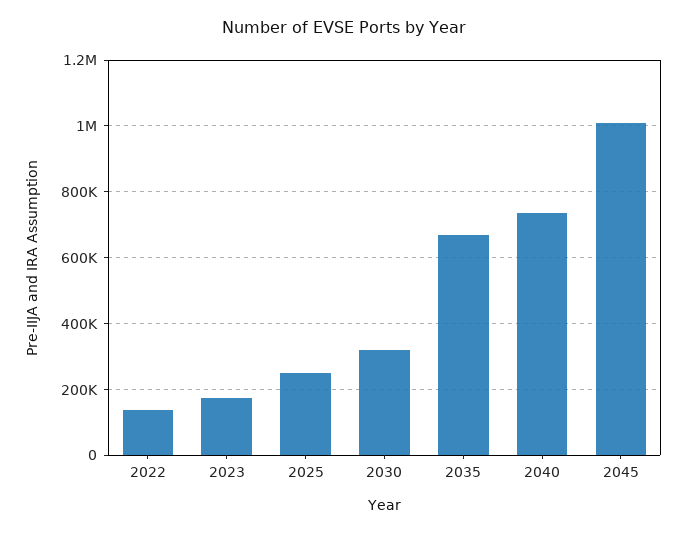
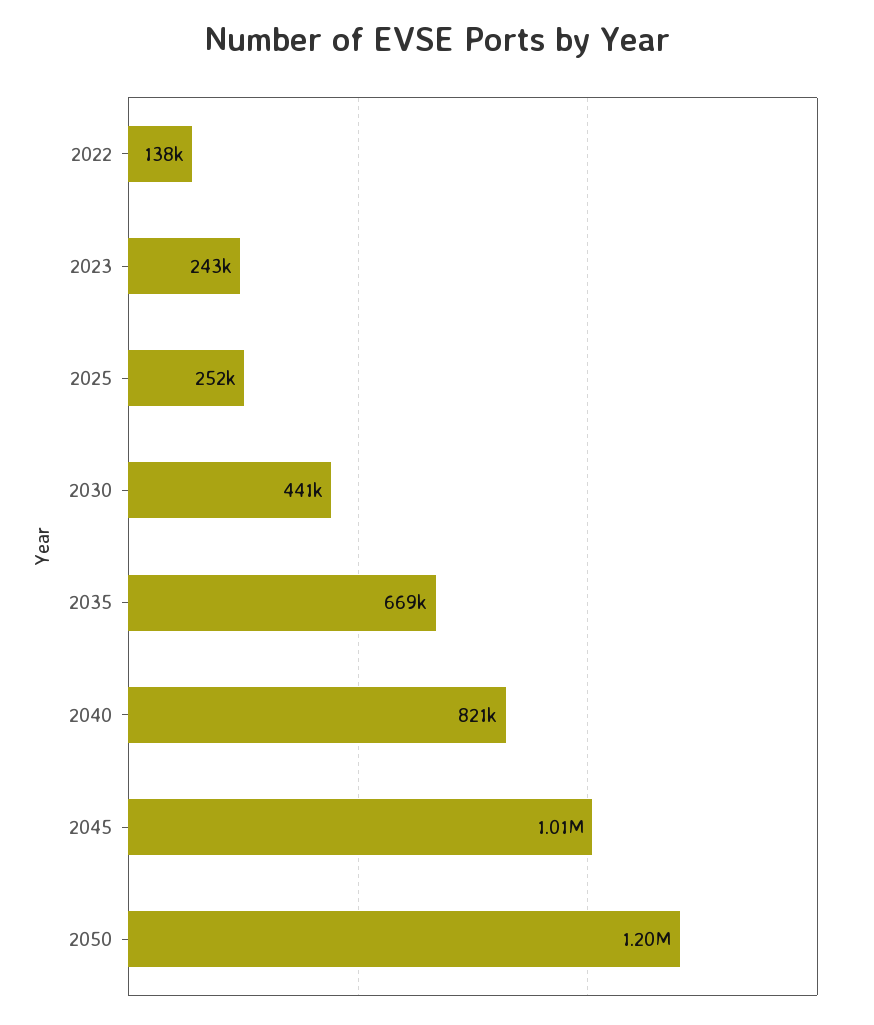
2023: 180000 -> 243000
2030: 320000 -> 441000
2040: 740000 -> 821000
2050: none -> 1200000

